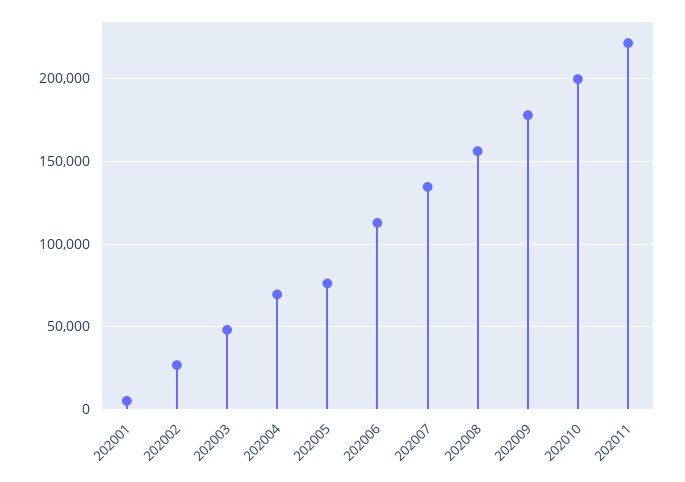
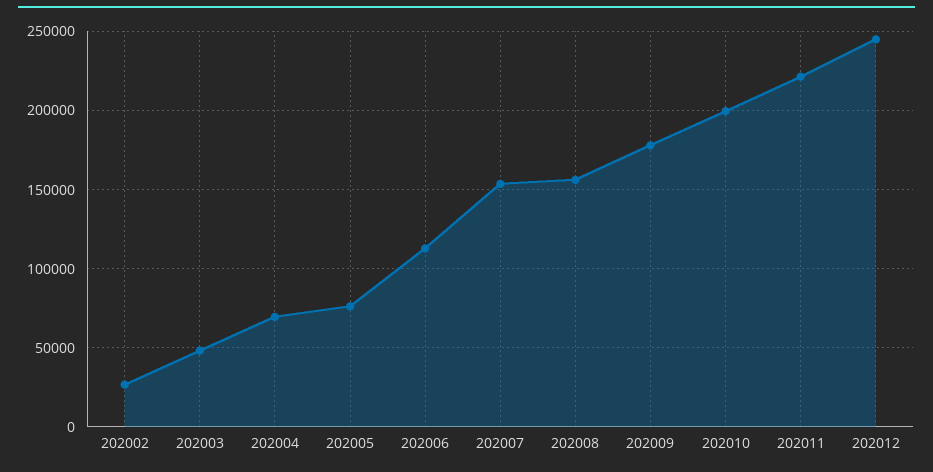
202001: 5000 -> none
202007: 135000 -> 155000
202012: none -> 245000

